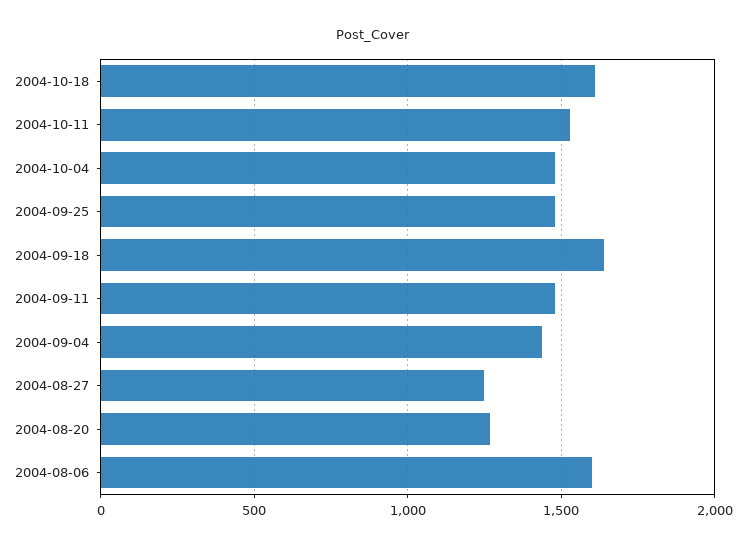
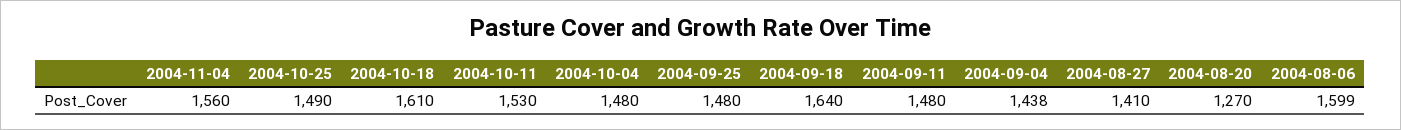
2004-08-27: 1250 -> 1410
2004-11-04: none -> 1560
2004-10-25: none -> 1490

